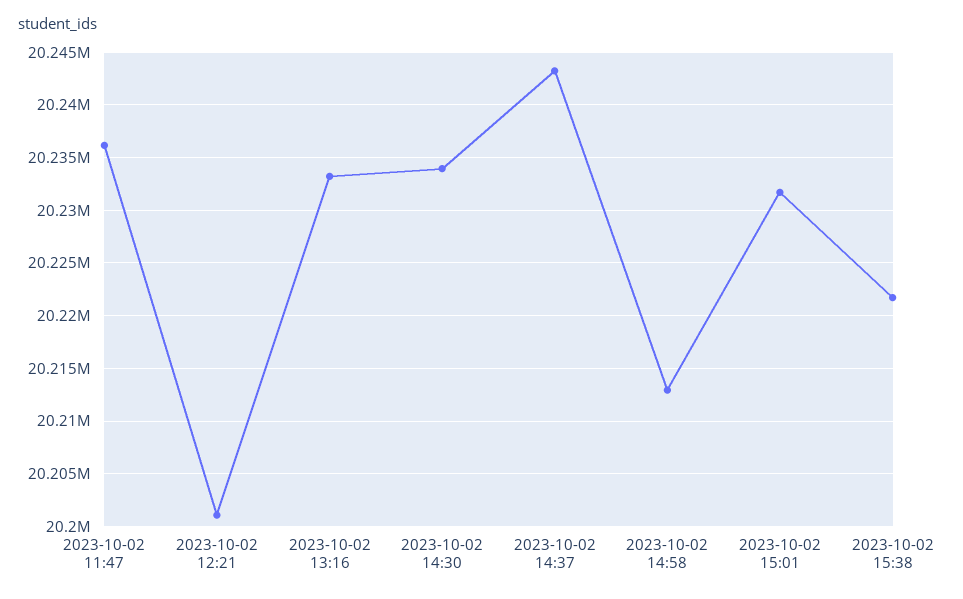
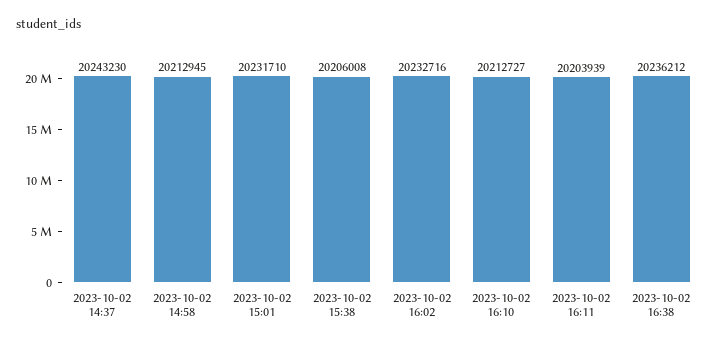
2023-10-02 11:47: 20236000 -> none
2023-10-02 12:21: 20201000 -> none
2023-10-02 13:16: 20233000 -> none
2023-10-02 14:30: 20234000 -> none
2023-10-02 15:38: 20222000 -> 20206008
2023-10-02 16:02: none -> 20232716
2023-10-02 16:10: none -> 20212727
2023-10-02 16:11: none -> 20203939
2023-10-02 16:38: none -> 20236212

